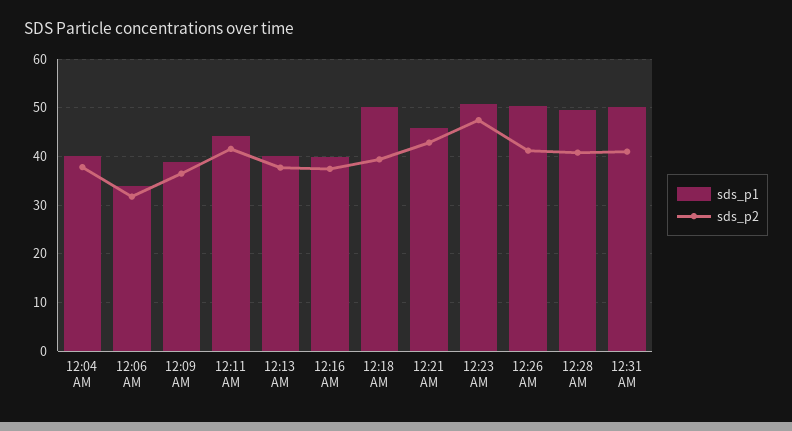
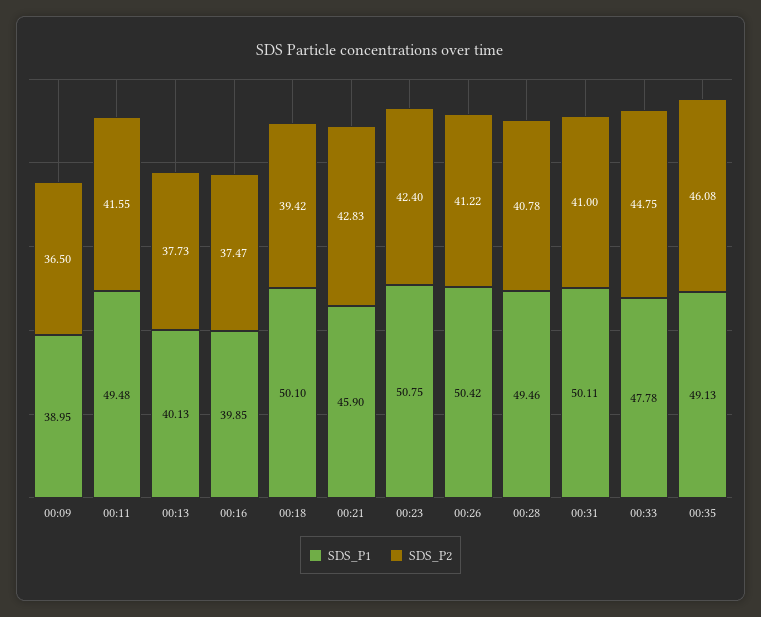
sds_p1, 12:04 AM: 40 -> none
sds_p2, 12:04 AM: 38 -> none
sds_p1, 12:06 AM: 34 -> none
sds_p2, 12:06 AM: 32 -> none
sds_p1, 12:11 AM: 44 -> 49.48
sds_p2, 12:23 AM: 48 -> 42.4
sds_p1, 00:33: none -> 47.78
sds_p2, 00:33: none -> 44.75
sds_p1, 00:35: none -> 49.13
sds_p2, 00:35: none -> 46.08

